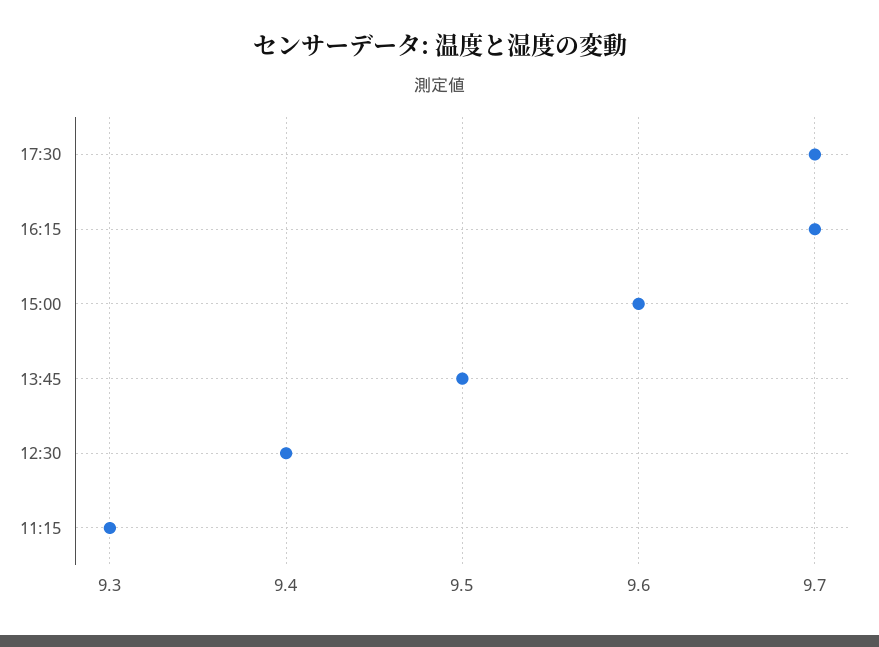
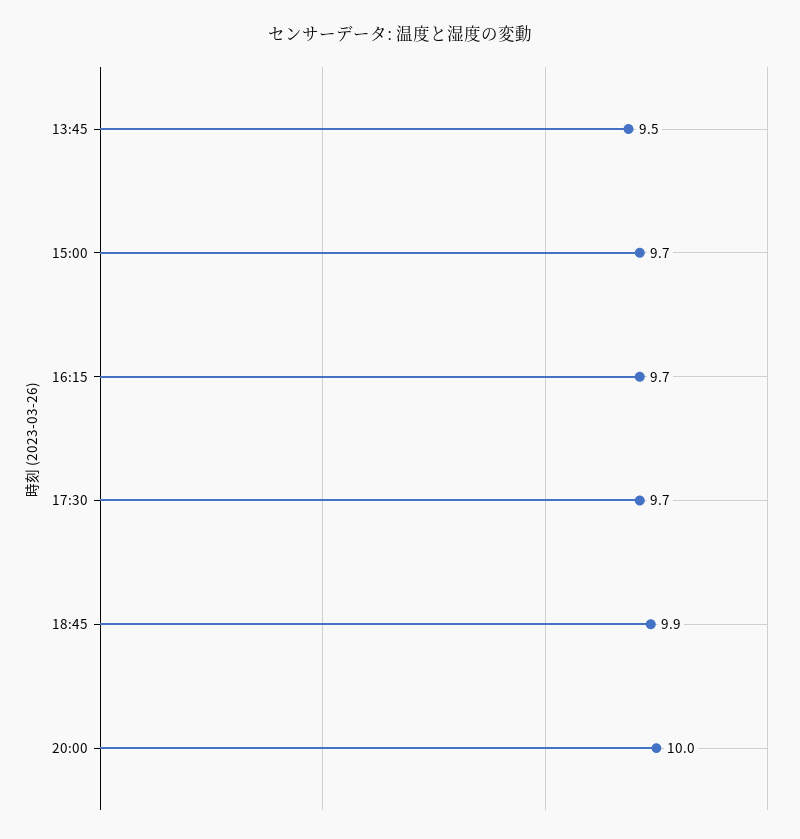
15:00: 9.6 -> 9.7
12:30: 9.4 -> none
11:15: 9.3 -> none
18:45: none -> 9.9
20:00: none -> 10

